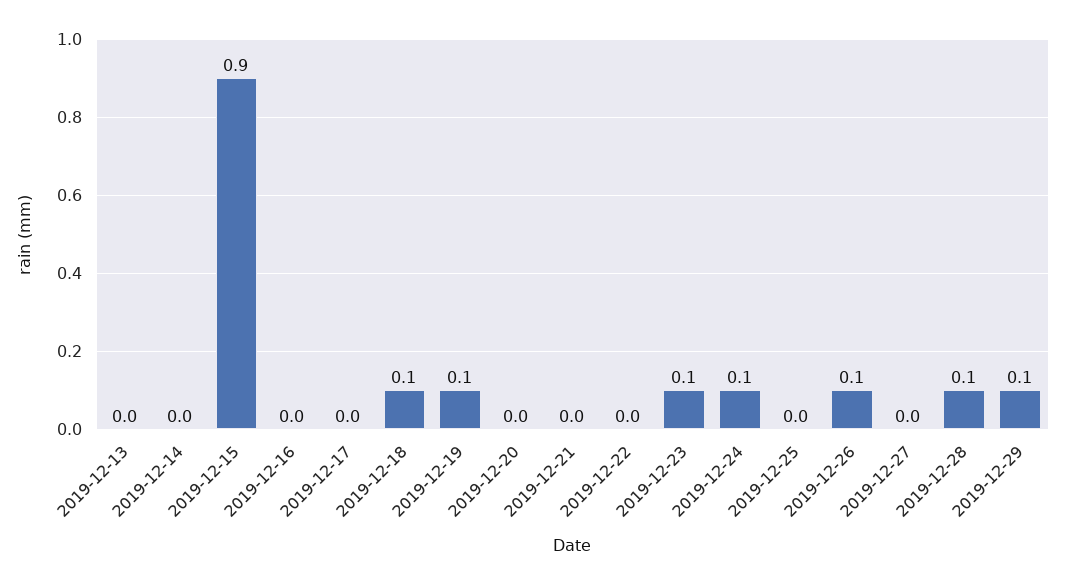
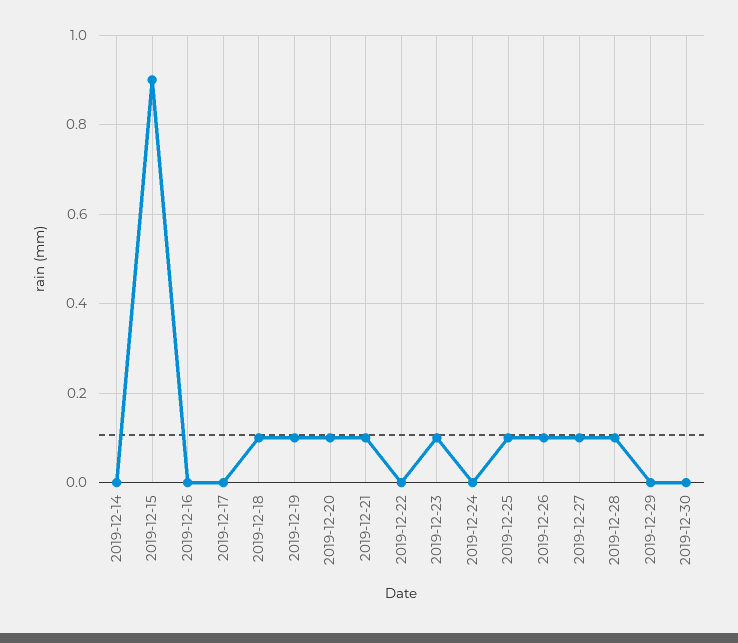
2019-12-13: 0 -> none
2019-12-20: 0 -> 0.1
2019-12-21: 0 -> 0.1
2019-12-24: 0.1 -> 0
2019-12-25: 0 -> 0.1
2019-12-27: 0 -> 0.1
2019-12-29: 0.1 -> 0
2019-12-30: none -> 0

